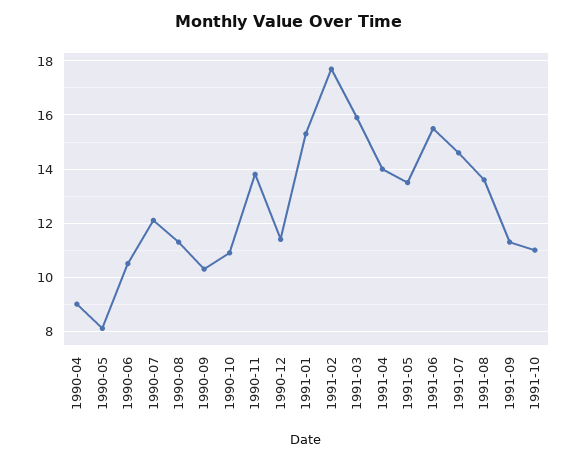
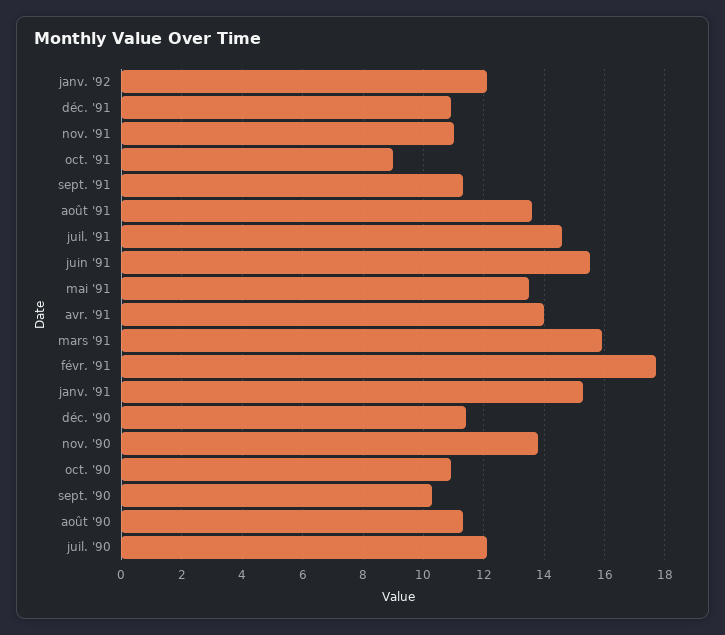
1990-04: 9 -> none
1990-05: 8 -> none
1990-06: 10.5 -> none
1991-10: 11 -> 9
janv. '92: none -> 12
déc. '91: none -> 11
nov. '91: none -> 11

